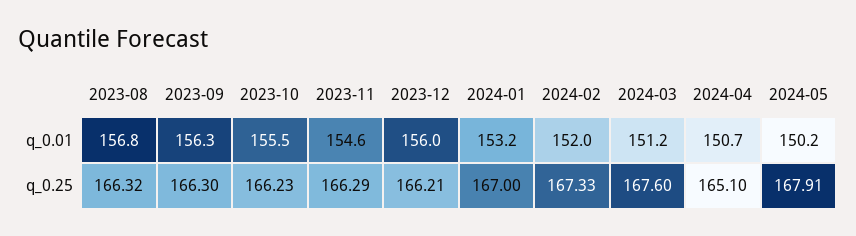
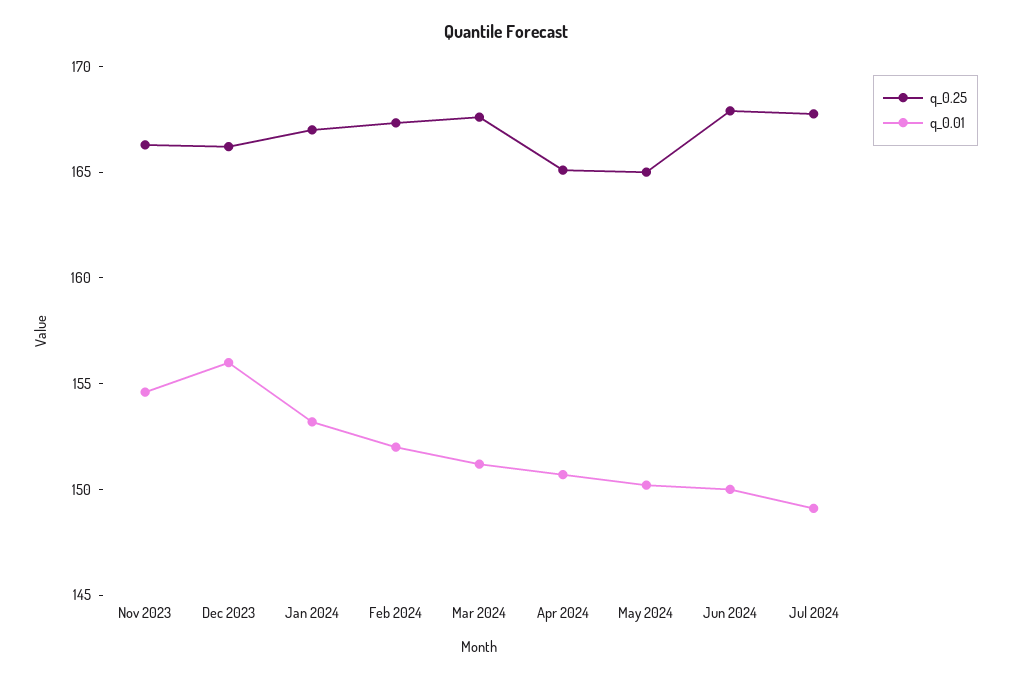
q_0.01, 2023-08: 156.8 -> none
q_0.01, 2023-09: 156.3 -> none
q_0.01, 2023-10: 155.5 -> none
q_0.25, 2023-08: 166.32 -> none
q_0.25, 2023-09: 166.3 -> none
q_0.25, 2023-10: 166.23 -> none
q_0.25, 2024-05: 167.91 -> 165
q_0.25, Jun 2024: none -> 168
q_0.01, Jun 2024: none -> 150
q_0.25, Jul 2024: none -> 168
q_0.01, Jul 2024: none -> 149

